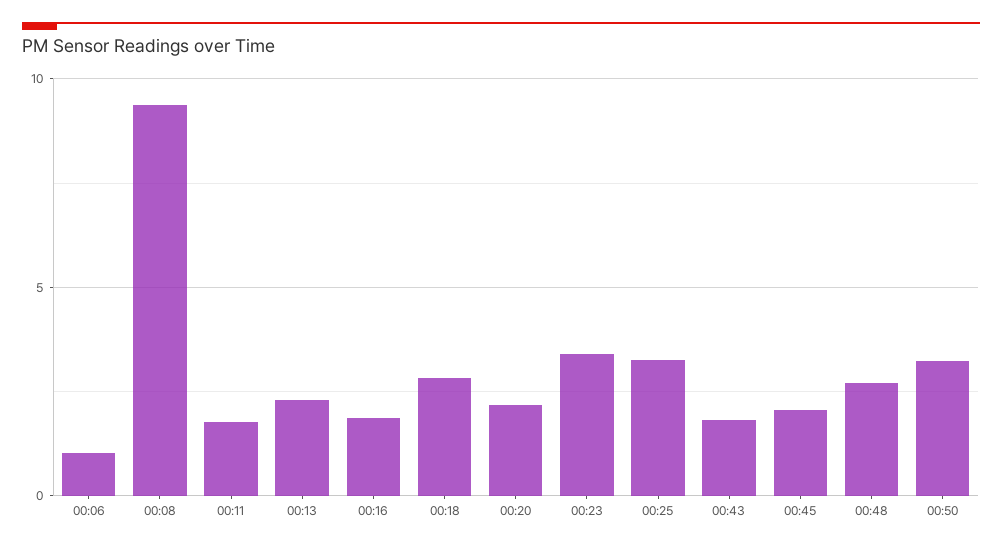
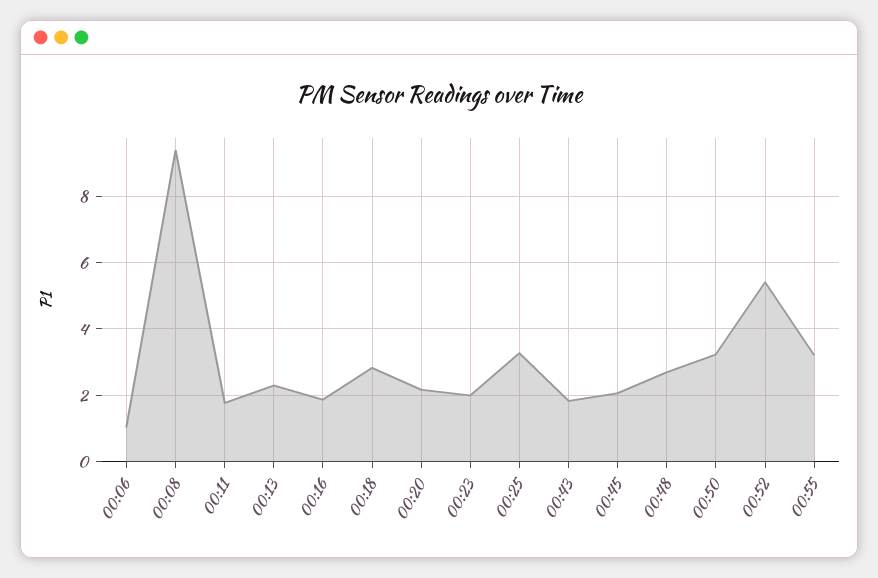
00:23: 3.5 -> 2
00:52: none -> 5.4
00:55: none -> 3.2

